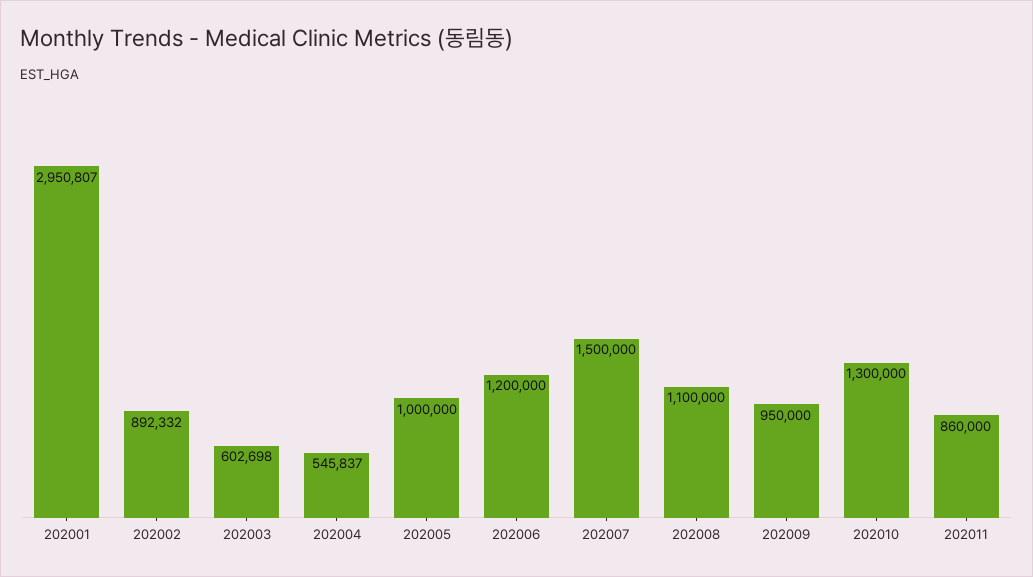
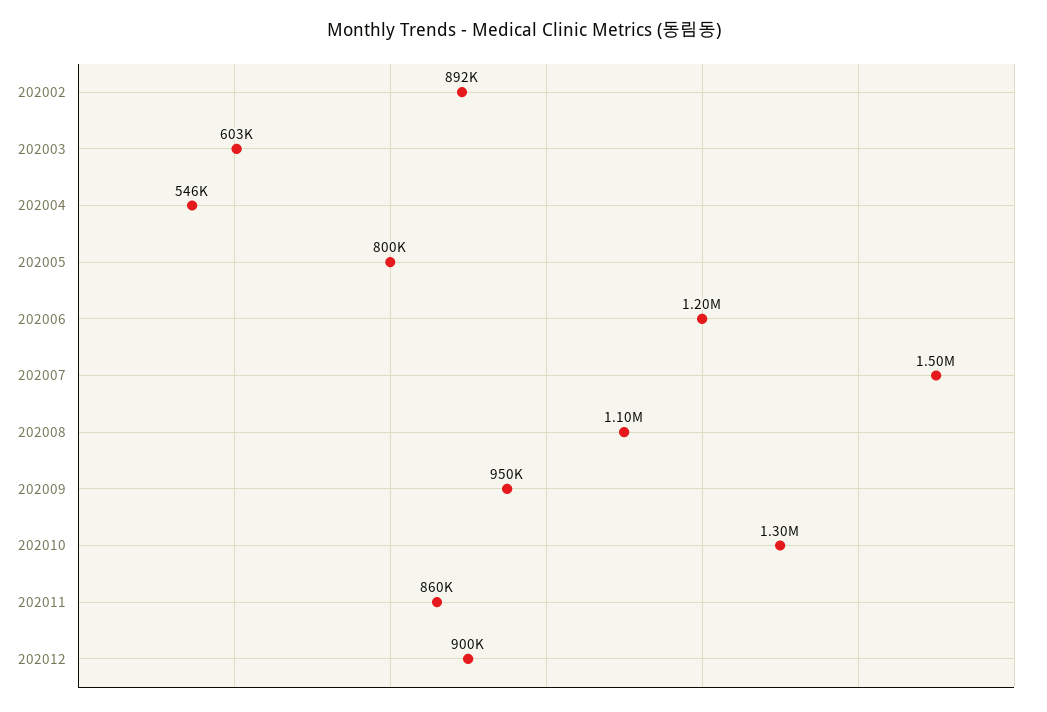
202001: 2950807 -> none
202005: 1000000 -> 800000
202012: none -> 900000

